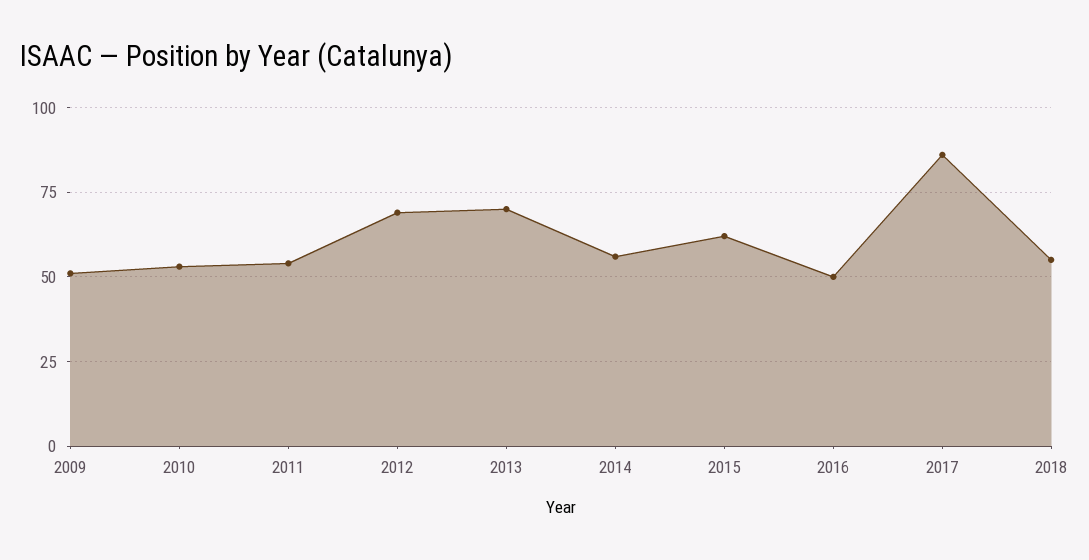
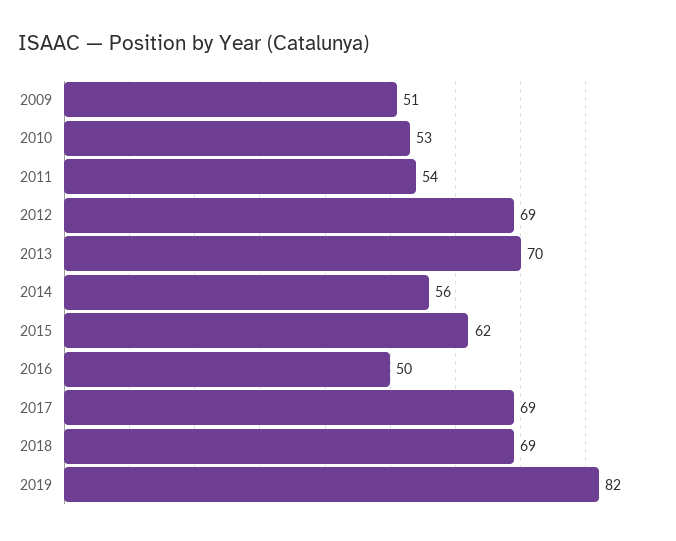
2017: 85 -> 69
2018: 55 -> 69
2019: none -> 82

